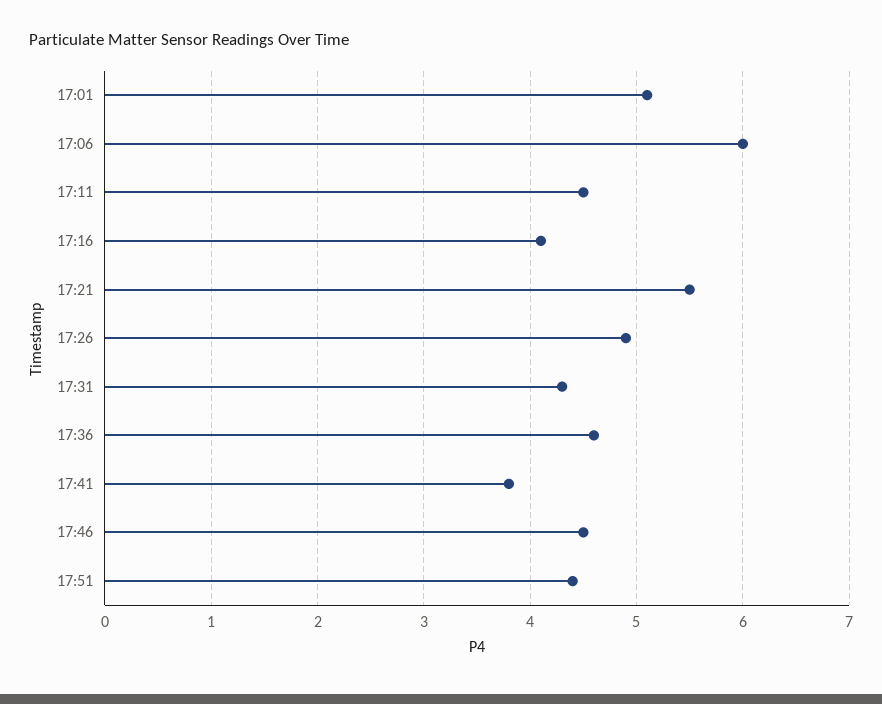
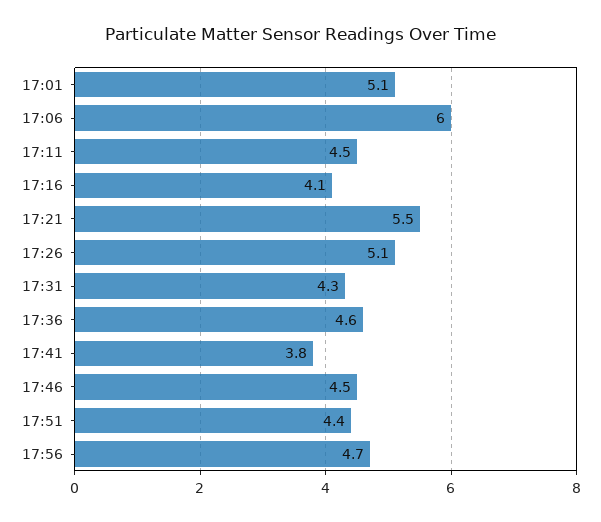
17:26: 4.9 -> 5.1
17:56: none -> 4.7

